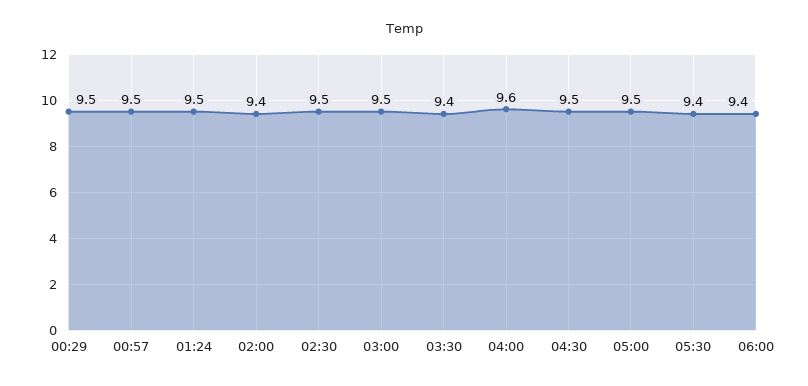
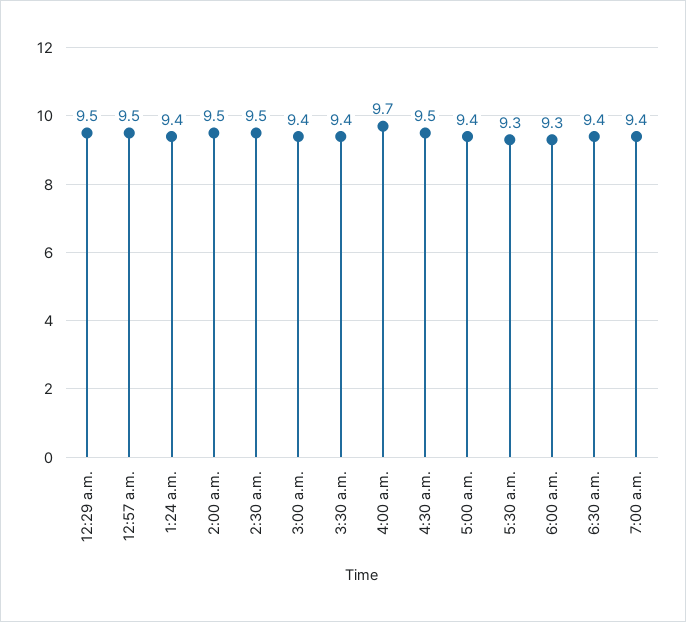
01:24: 9.5 -> 9.4
02:00: 9.4 -> 9.5
03:00: 9.5 -> 9.4
04:00: 9.6 -> 9.7
05:00: 9.5 -> 9.4
05:30: 9.4 -> 9.3
06:00: 9.4 -> 9.3
6:30 a.m.: none -> 9.4
7:00 a.m.: none -> 9.4

